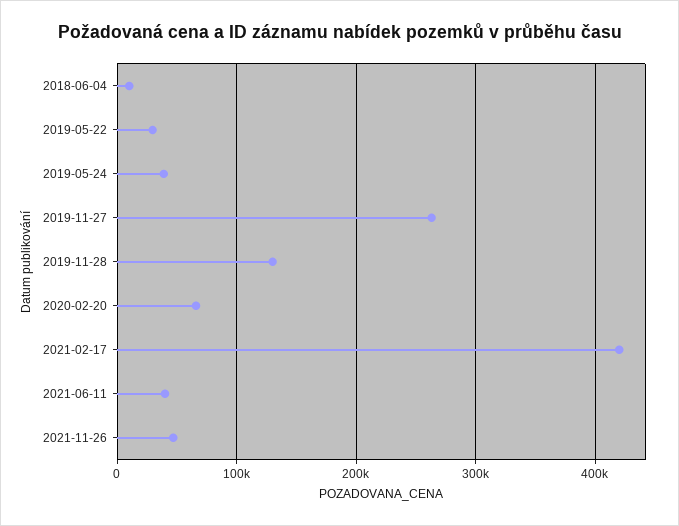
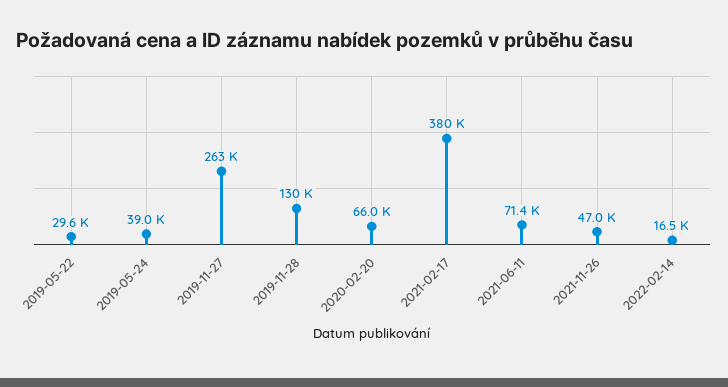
2018-06-04: 10000 -> none
2021-02-17: 420000 -> 380000
2021-06-11: 40000 -> 71400
2022-02-14: none -> 16500

